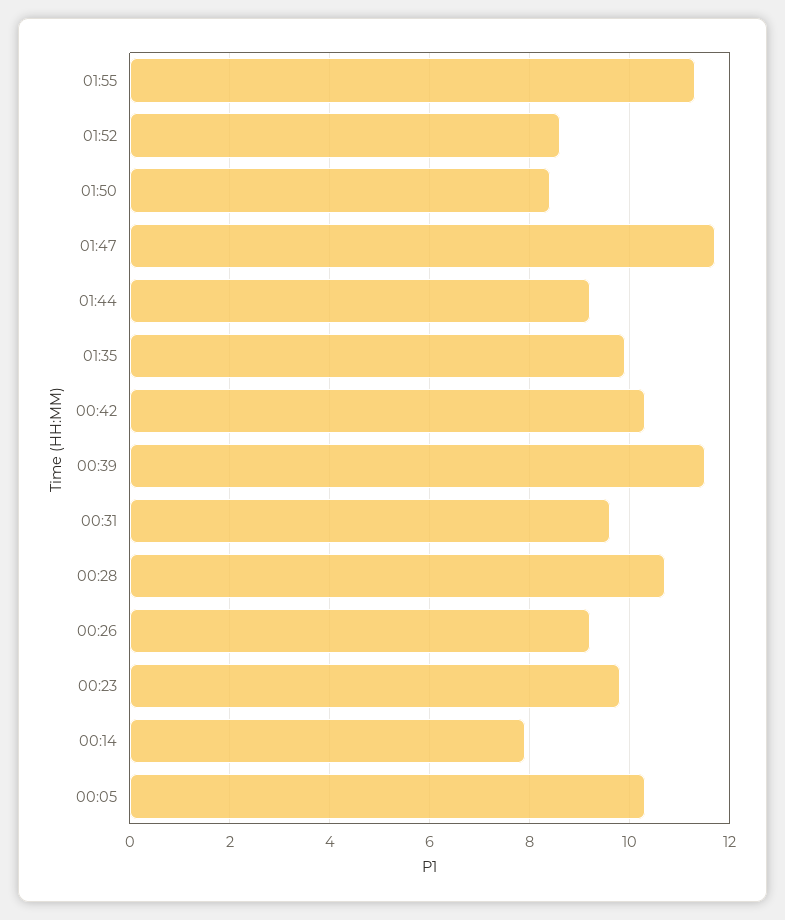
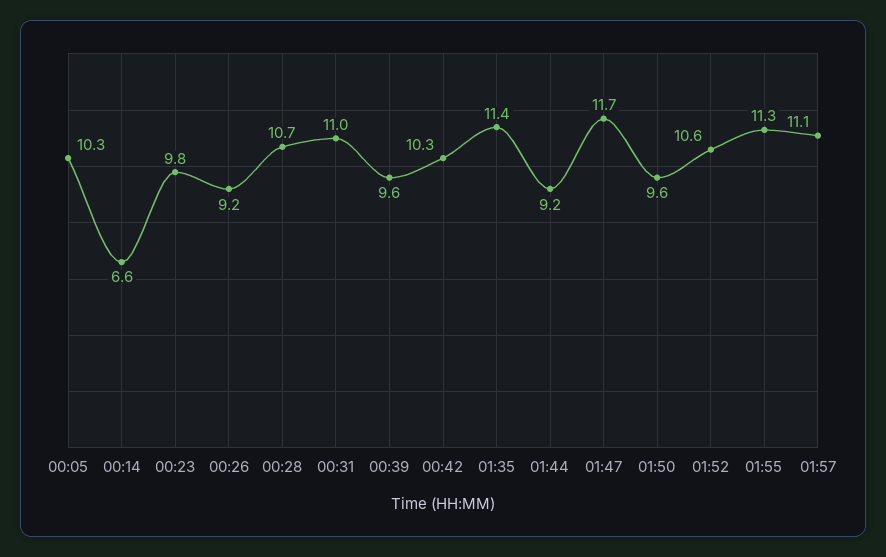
01:52: 8.5 -> 10.6
01:50: 8.5 -> 9.6
01:35: 10 -> 11.4
00:39: 11.5 -> 9.6
00:31: 9.5 -> 11
00:14: 8 -> 6.6
01:57: none -> 11.1

